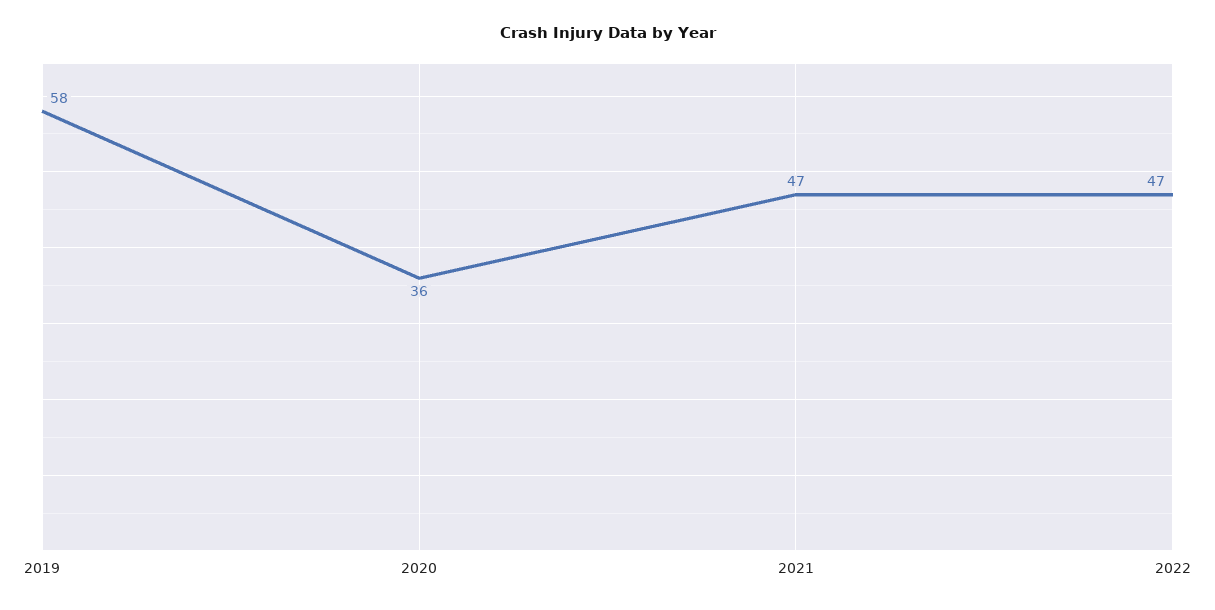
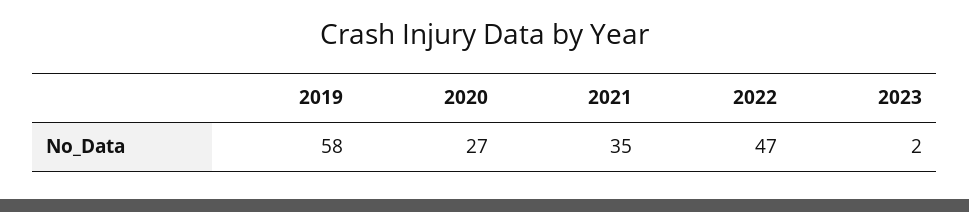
2020: 36 -> 27
2021: 47 -> 35
2023: none -> 2

